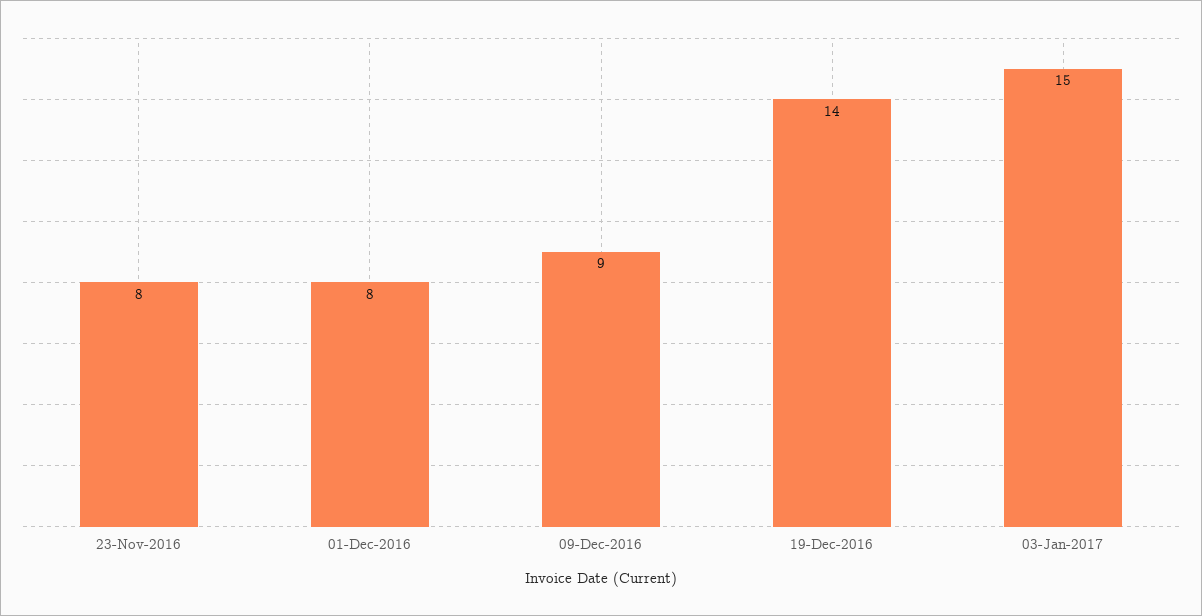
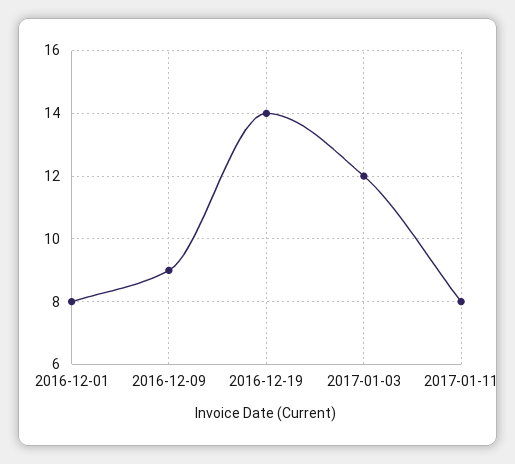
23-Nov-2016: 8 -> none
03-Jan-2017: 15 -> 12
2017-01-11: none -> 8

